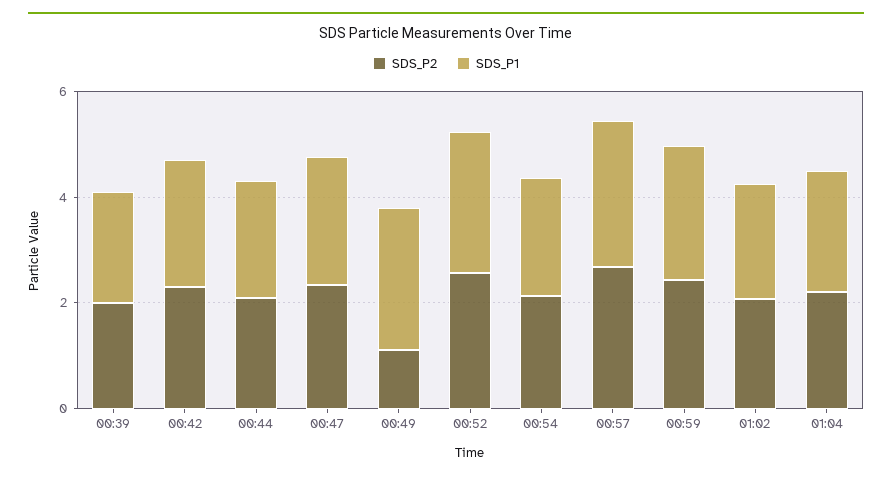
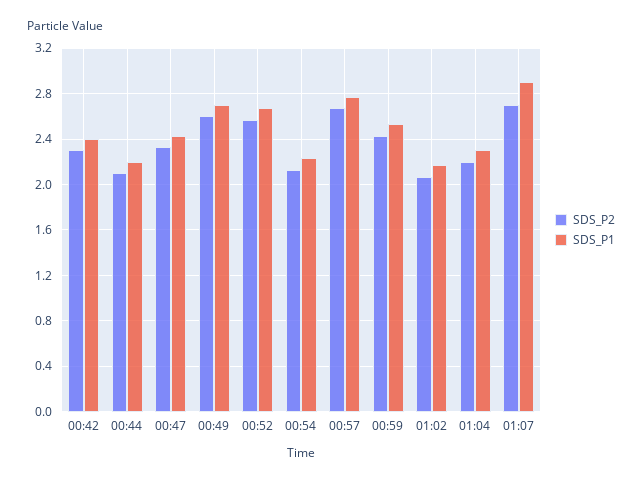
SDS_P2, 00:39: 2 -> none
SDS_P1, 00:39: 2 -> none
SDS_P2, 00:49: 1 -> 2.6
SDS_P2, 01:07: none -> 2.7
SDS_P1, 01:07: none -> 2.9

